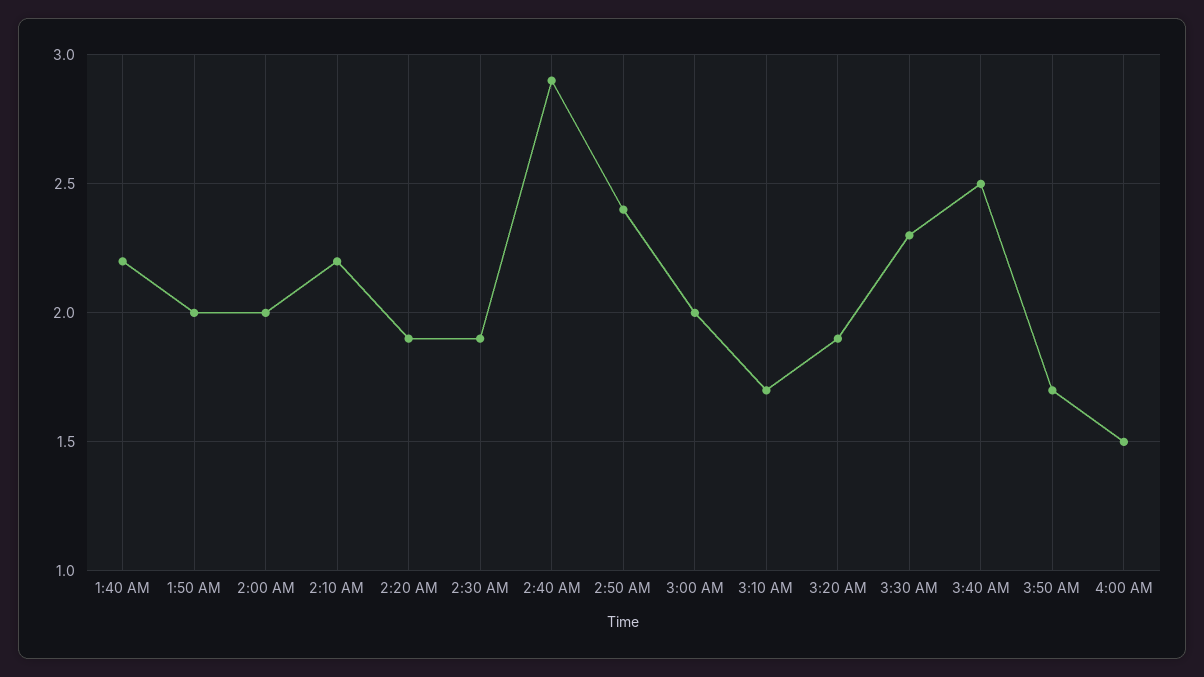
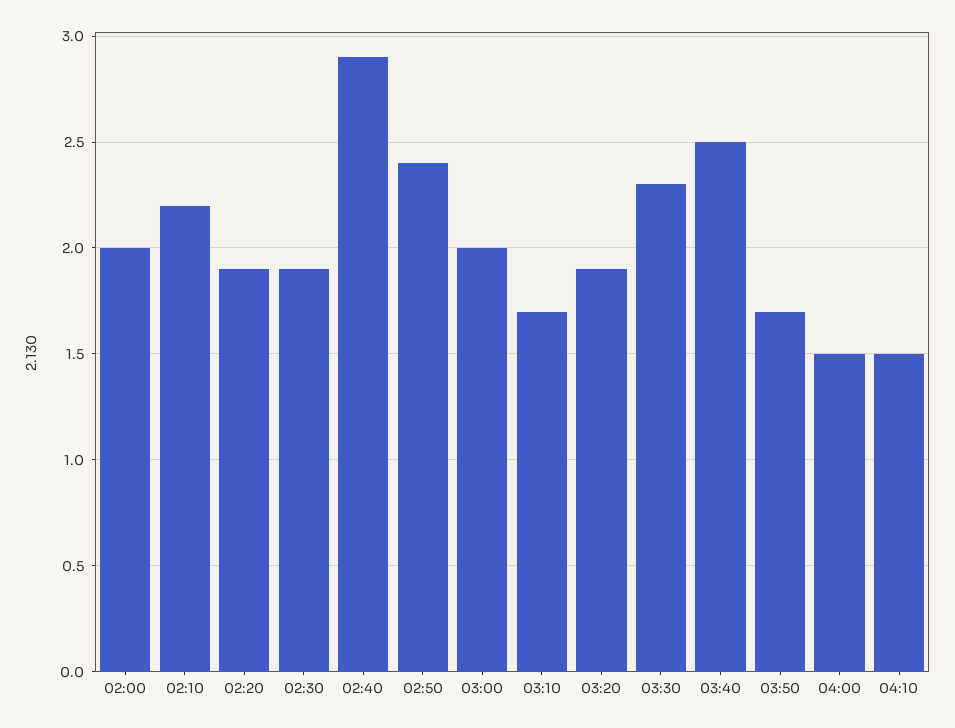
1:40 AM: 2.2 -> none
1:50 AM: 2 -> none
04:10: none -> 1.5

